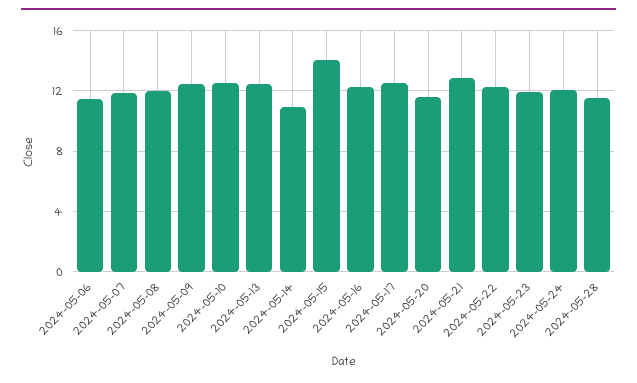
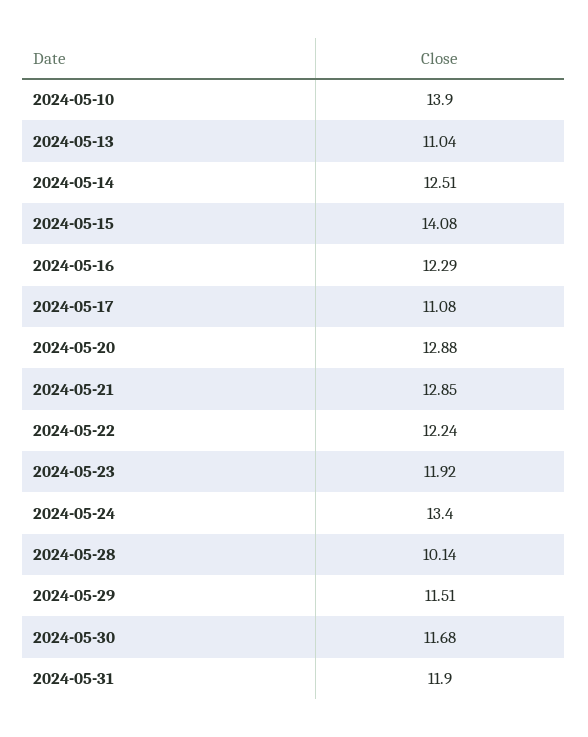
2024-05-06: 11.5 -> none
2024-05-07: 12 -> none
2024-05-08: 12 -> none
2024-05-09: 12.5 -> none
2024-05-10: 12.5 -> 13.9
2024-05-13: 12.5 -> 11.04
2024-05-14: 11 -> 12.51
2024-05-17: 12.5 -> 11.08
2024-05-20: 11.5 -> 12.88
2024-05-24: 12 -> 13.4
2024-05-28: 11.5 -> 10.14
2024-05-29: none -> 11.51
2024-05-30: none -> 11.68
2024-05-31: none -> 11.9

